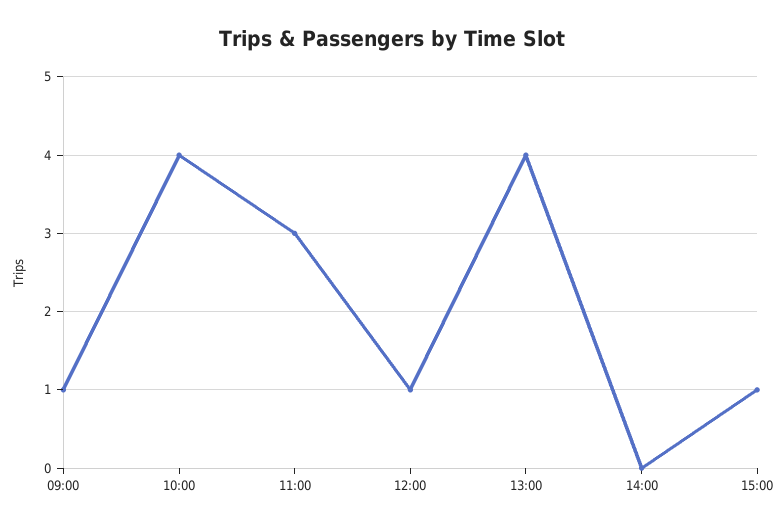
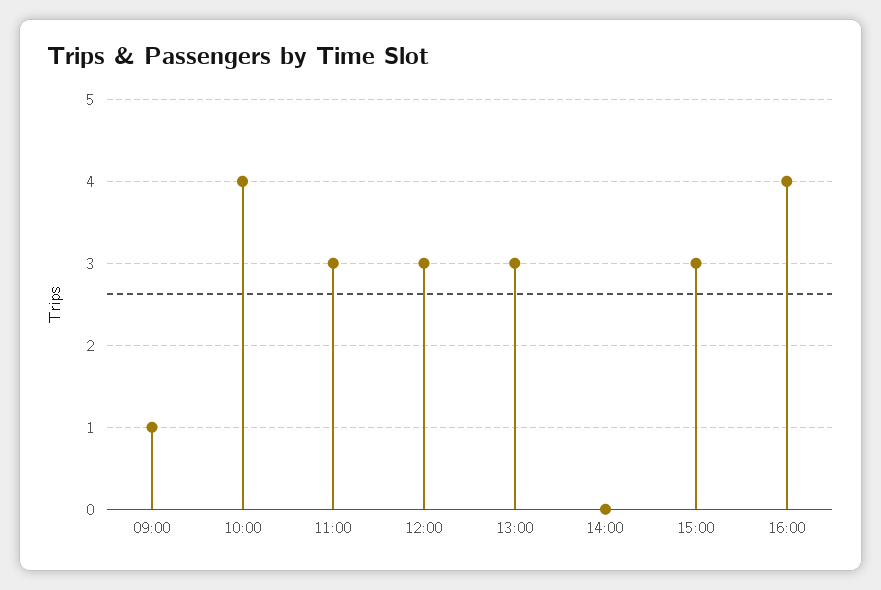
12:00: 1 -> 3
13:00: 4 -> 3
15:00: 1 -> 3
16:00: none -> 4

